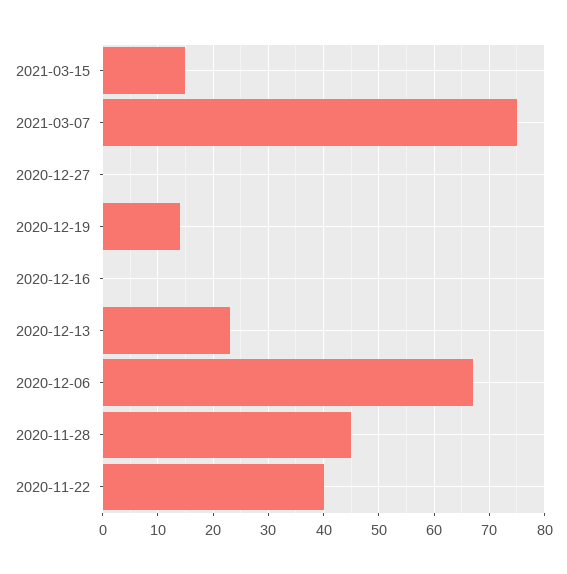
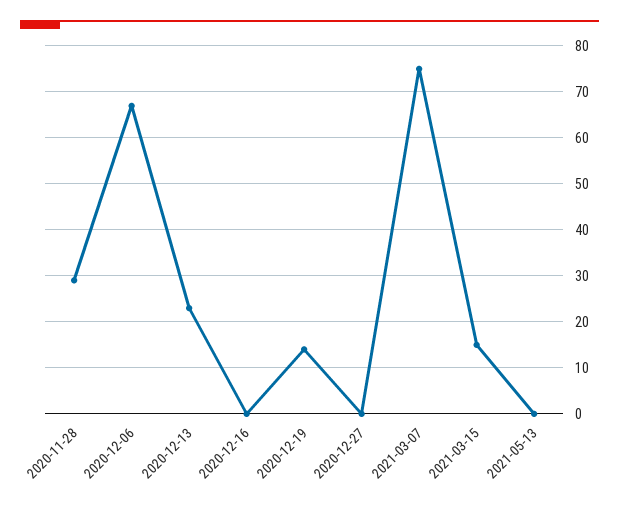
2020-11-28: 45 -> 30
2020-11-22: 40 -> none
2021-05-13: none -> 0

